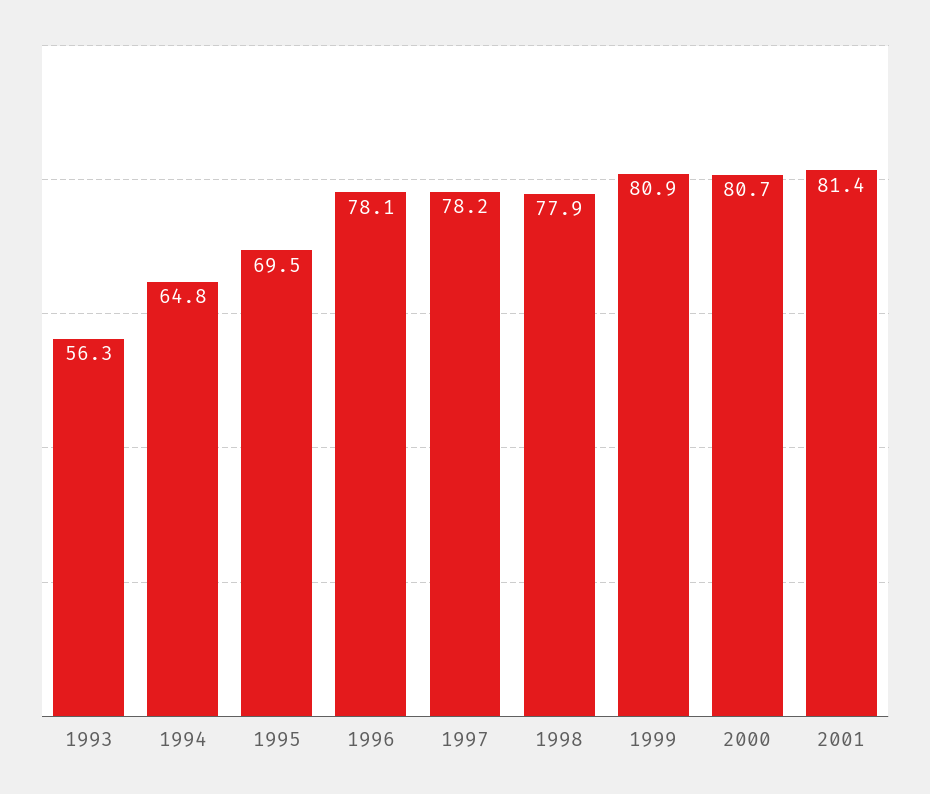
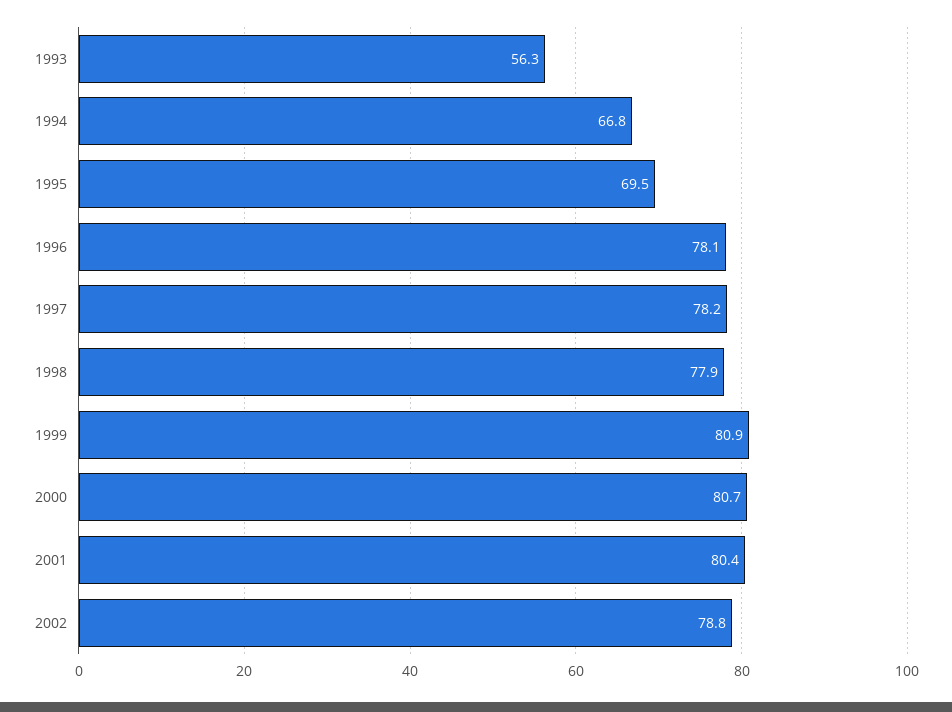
1994: 64.8 -> 66.8
2001: 81.4 -> 80.4
2002: none -> 78.8

